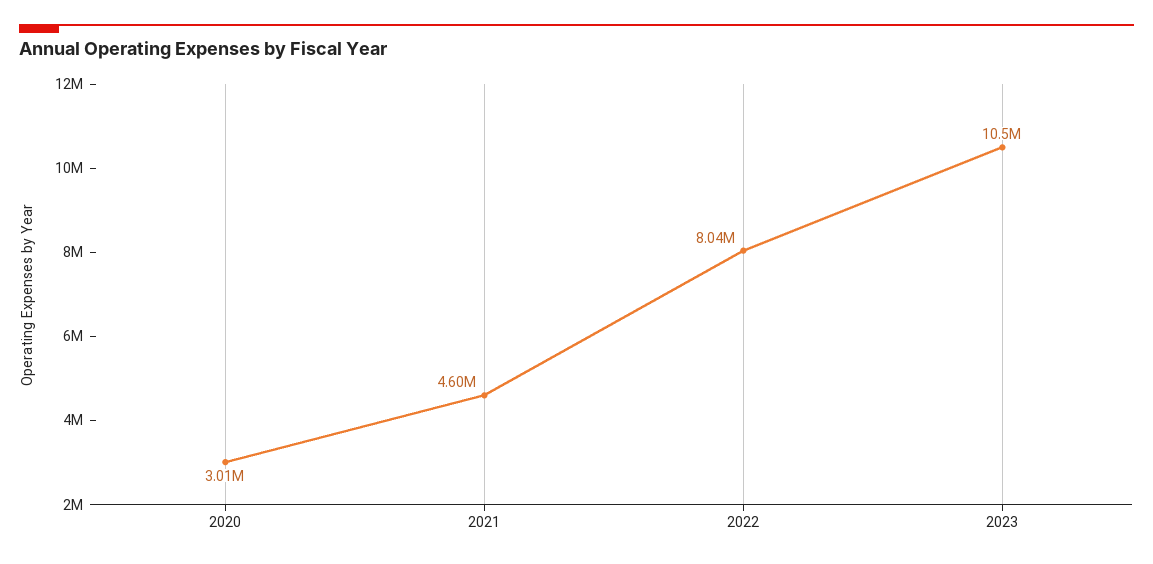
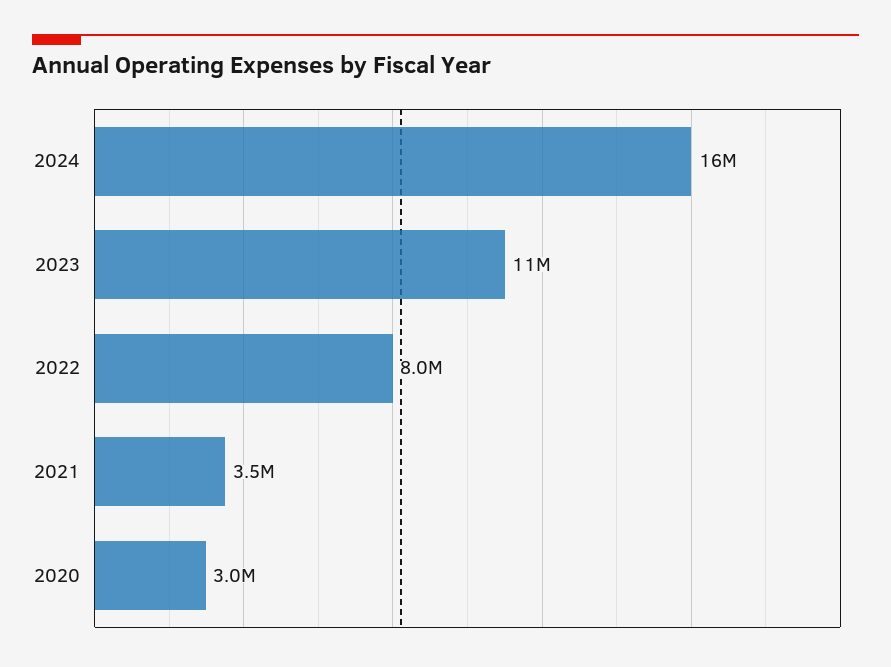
2021: 4600000 -> 3500000
2024: none -> 16000000

